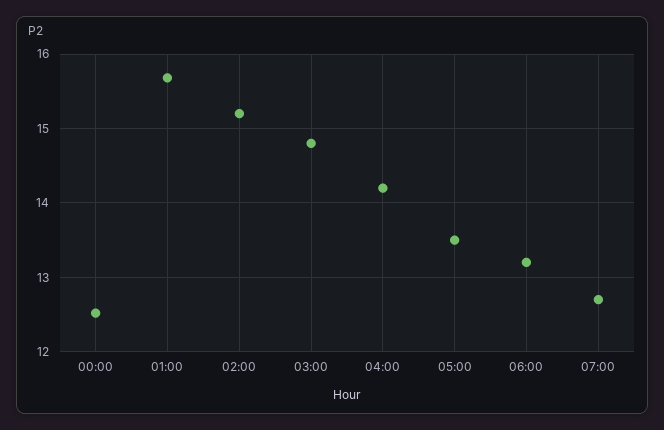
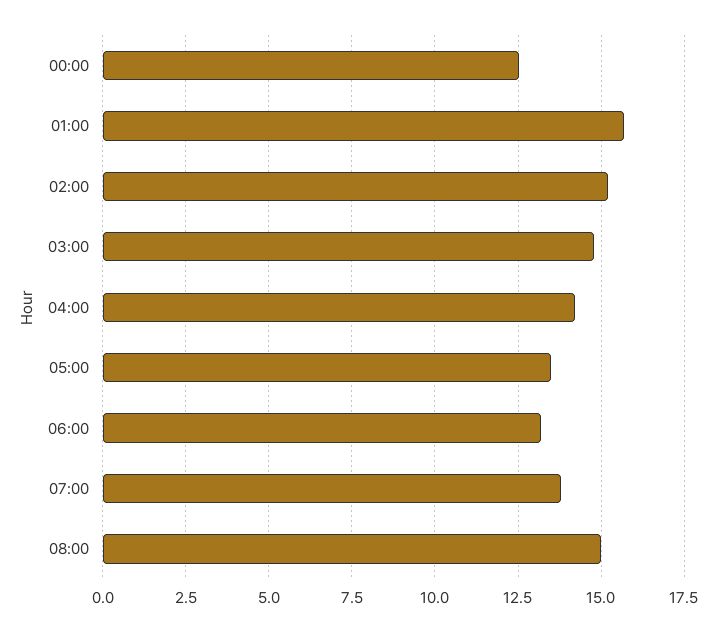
07:00: 12.7 -> 13.75
08:00: none -> 15

